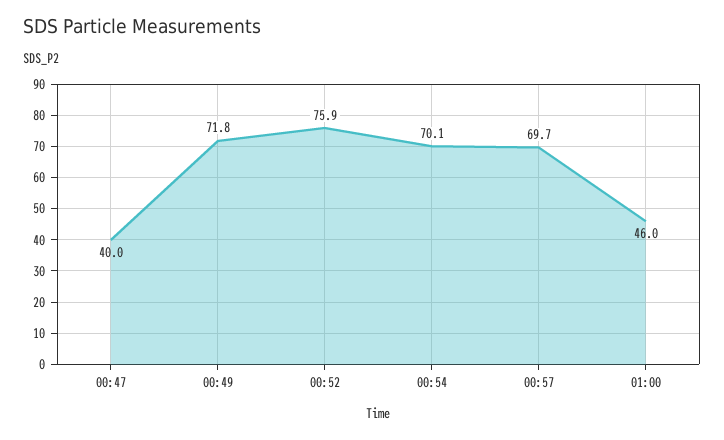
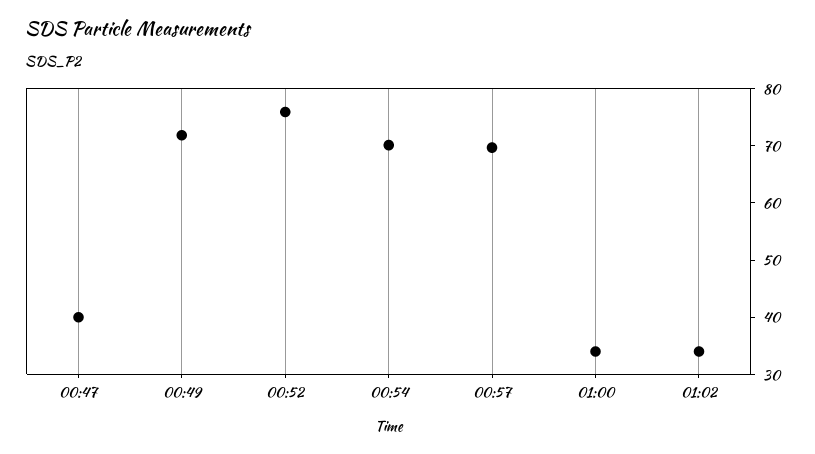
01:00: 46 -> 34
01:02: none -> 34

